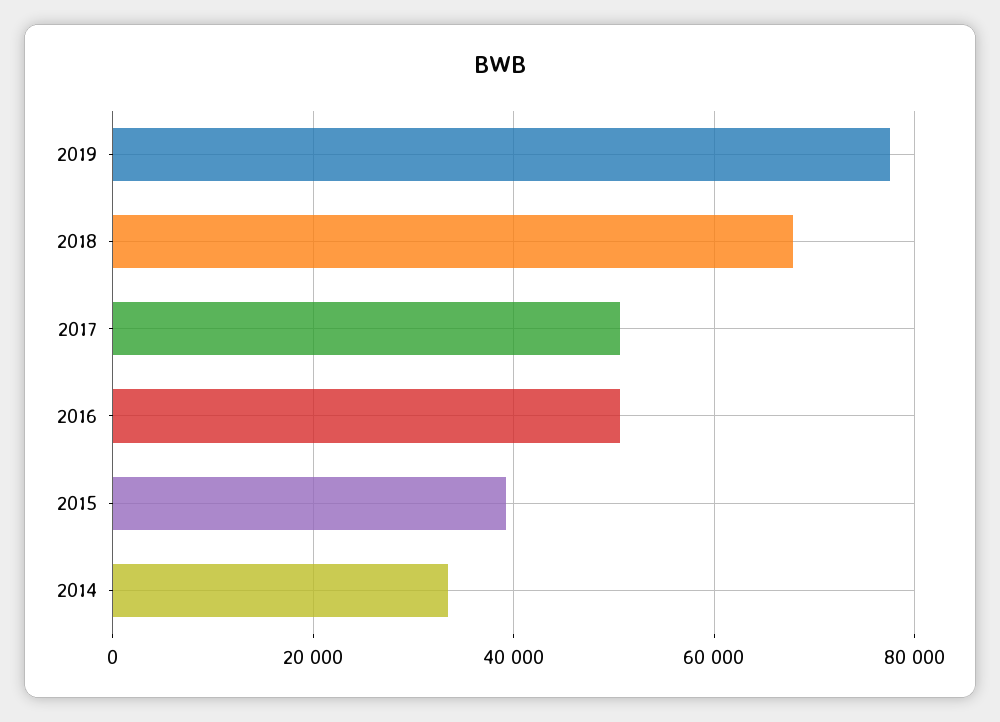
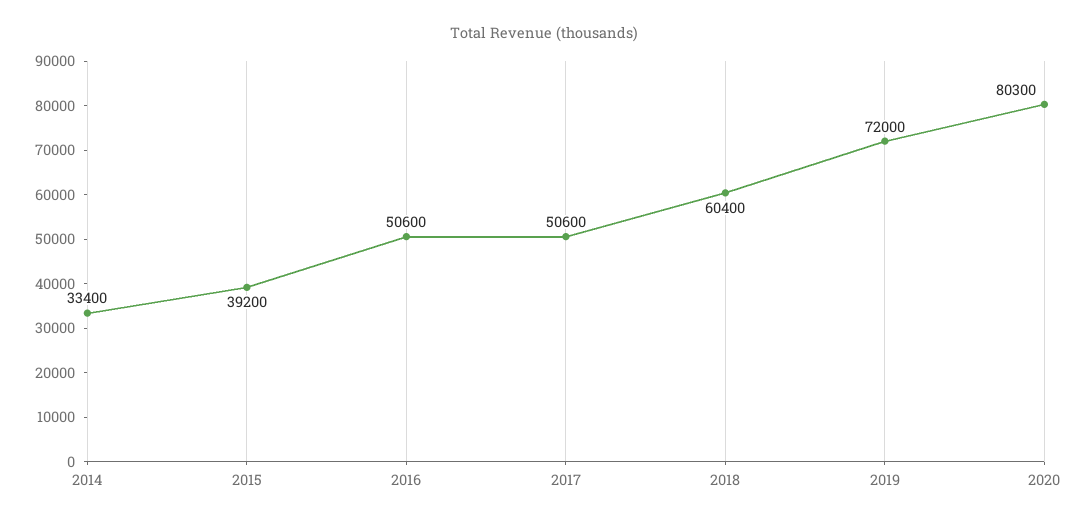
2019: 78000 -> 72000
2018: 68000 -> 60400
2020: none -> 80300

